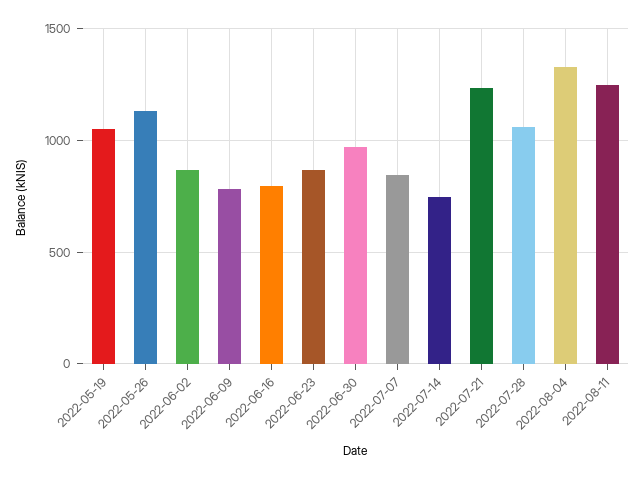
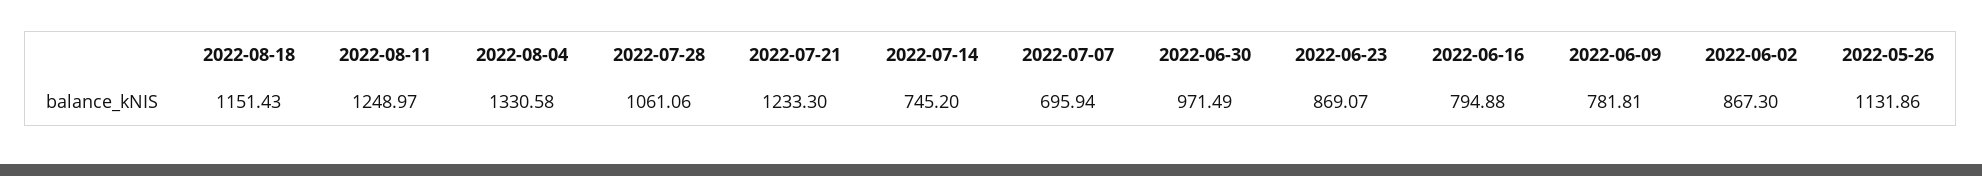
2022-05-19: 1050 -> none
2022-07-07: 850 -> 695.94
2022-08-18: none -> 1151.43

